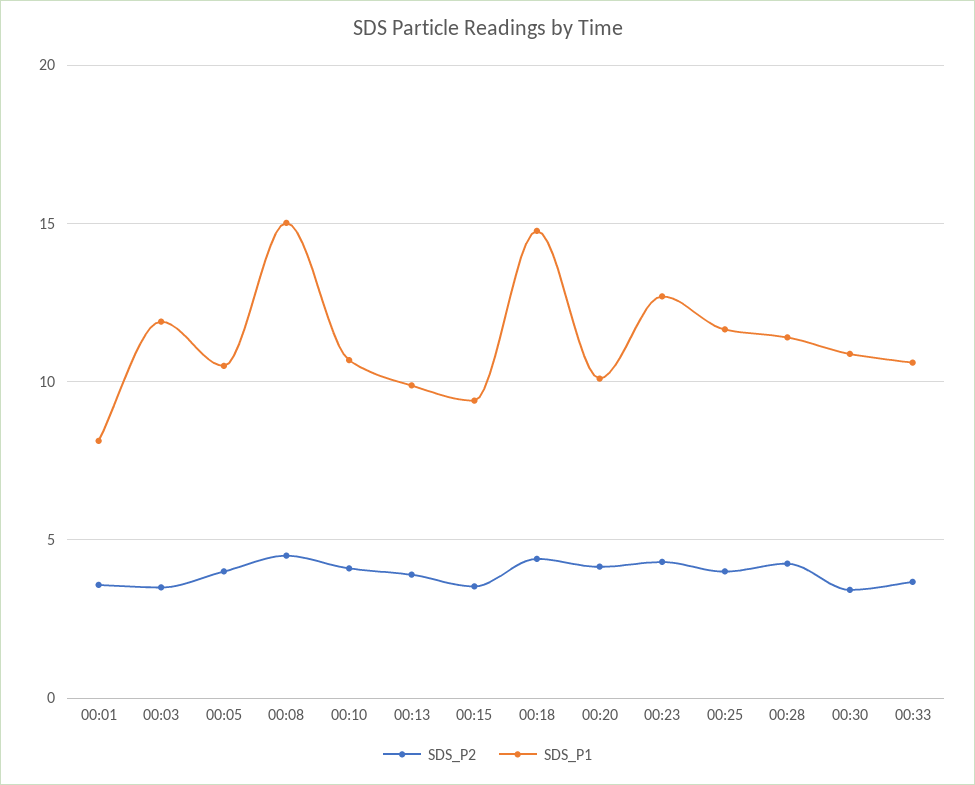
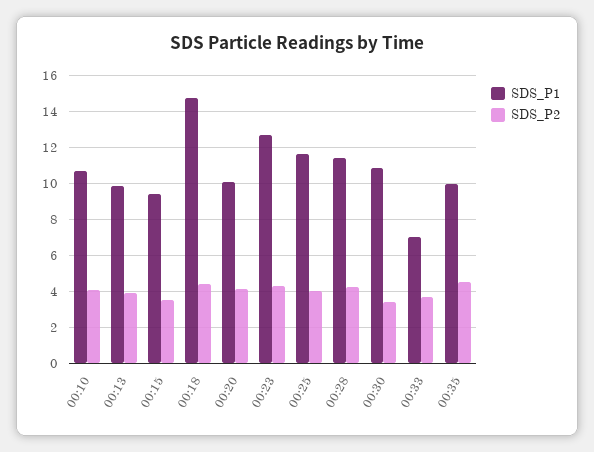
SDS_P2, 00:01: 3.5 -> none
SDS_P1, 00:01: 8 -> none
SDS_P2, 00:03: 3.5 -> none
SDS_P1, 00:03: 12 -> none
SDS_P2, 00:05: 4 -> none
SDS_P1, 00:05: 10.5 -> none
SDS_P2, 00:08: 4.5 -> none
SDS_P1, 00:08: 15 -> none
SDS_P1, 00:33: 10.5 -> 7
SDS_P1, 00:35: none -> 10
SDS_P2, 00:35: none -> 4.5

